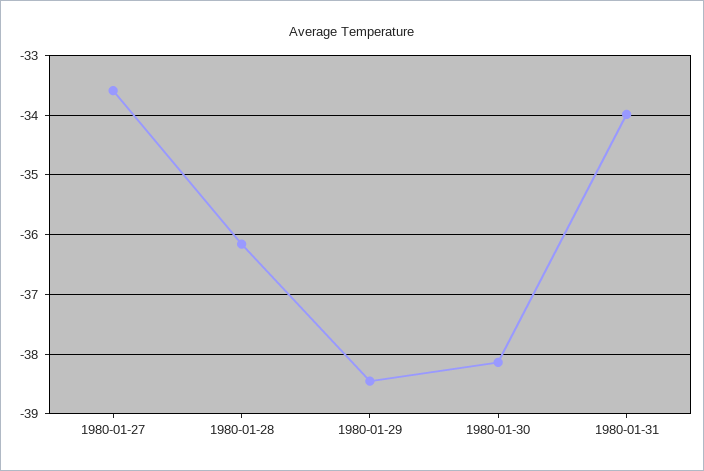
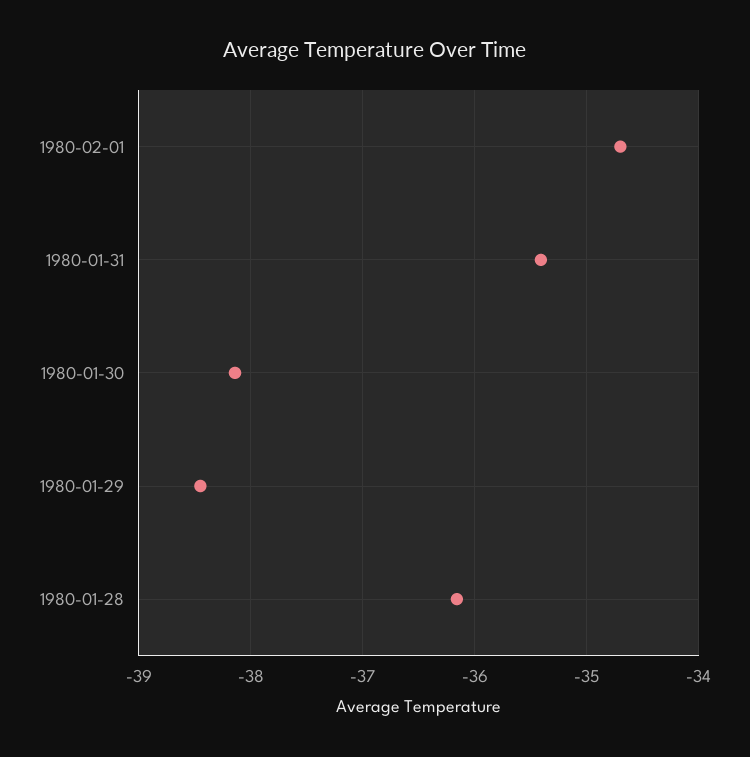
1980-01-27: -33.6 -> none
1980-01-31: -34 -> -35.4
1980-02-01: none -> -34.7

